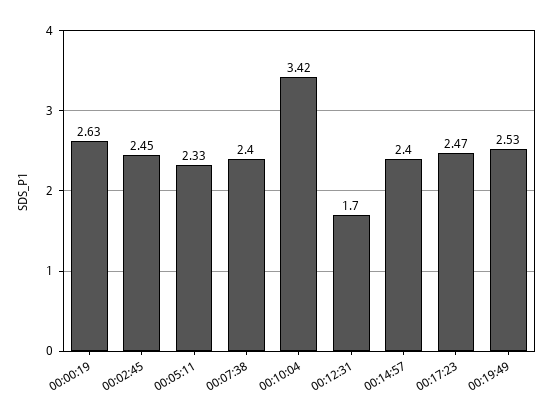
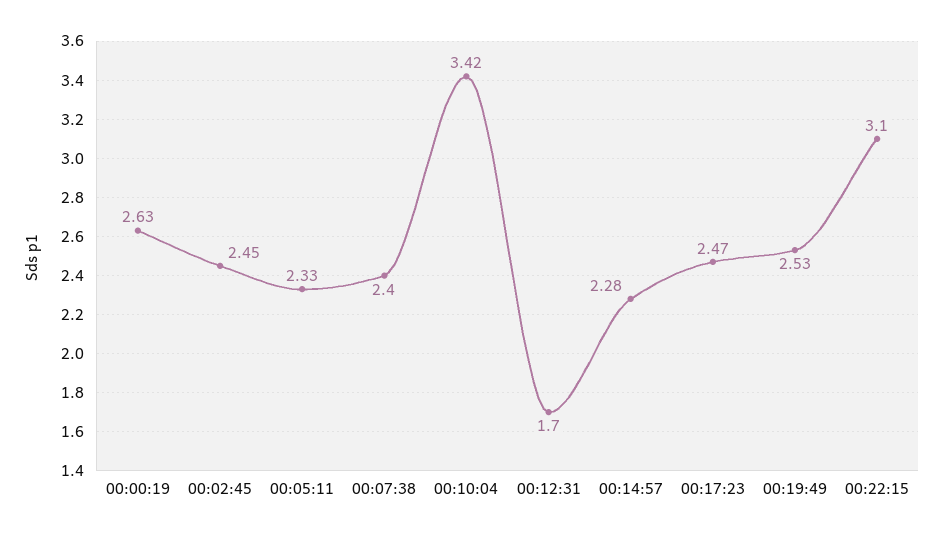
00:14:57: 2.4 -> 2.28
00:22:15: none -> 3.1

